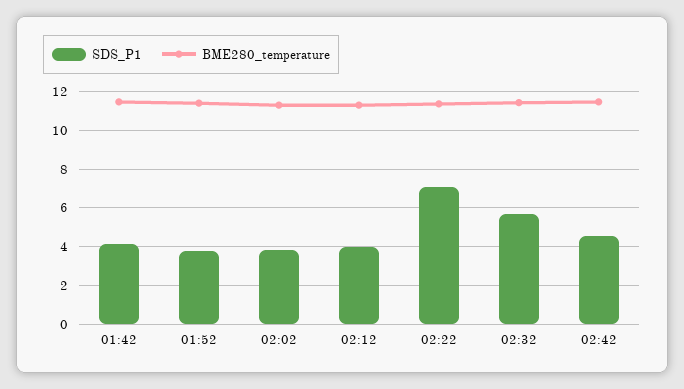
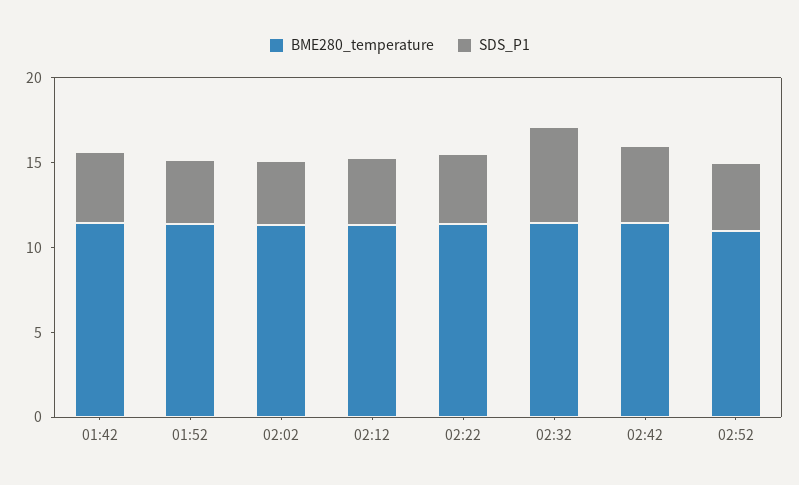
SDS_P1, 02:22: 7 -> 4
BME280_temperature, 02:52: none -> 11
SDS_P1, 02:52: none -> 4

